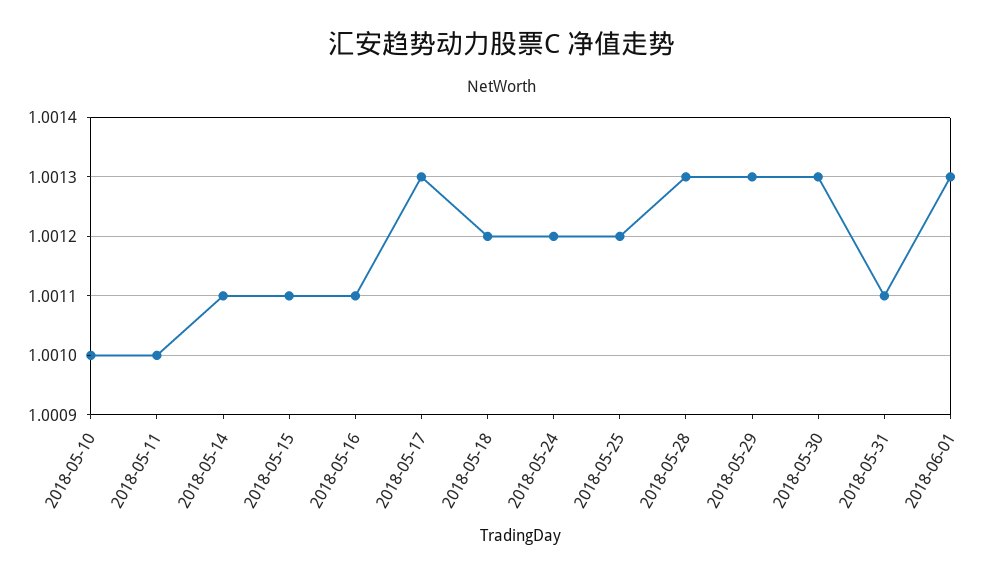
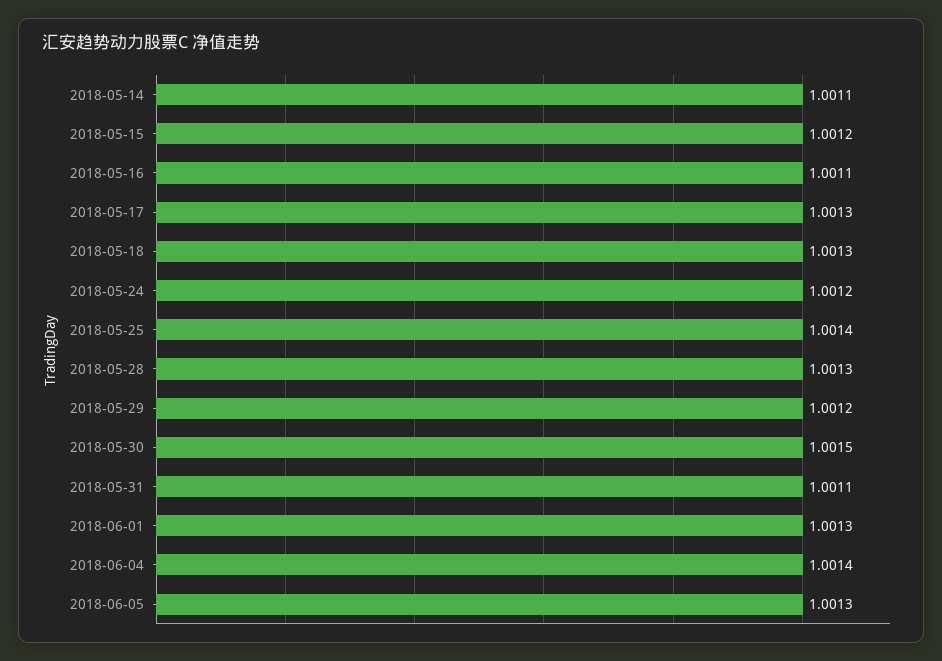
2018-05-10: 1.001 -> none
2018-05-11: 1.001 -> none
2018-05-15: 1.0011 -> 1.0012
2018-05-18: 1.0012 -> 1.0013
2018-05-25: 1.0012 -> 1.0014
2018-05-29: 1.0013 -> 1.0012
2018-05-30: 1.0013 -> 1.0015
2018-06-04: none -> 1.0014
2018-06-05: none -> 1.0013

